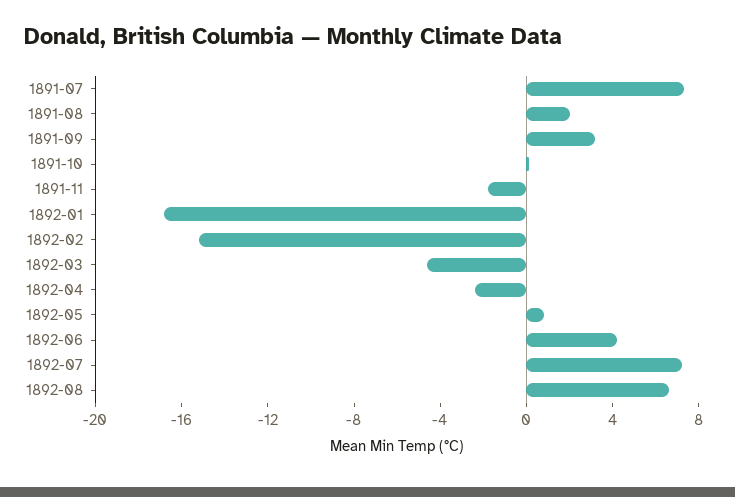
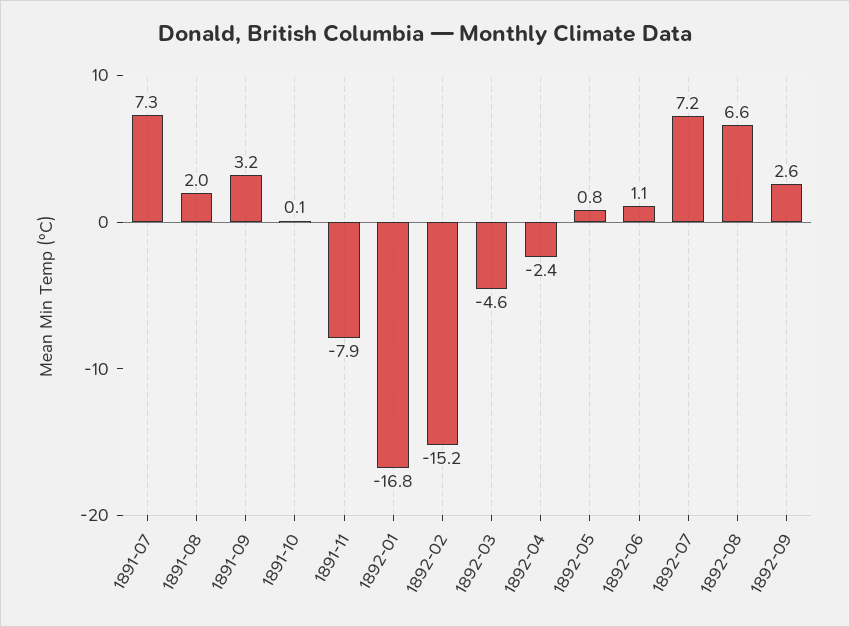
1891-11: -2 -> -7.9
1892-06: 4 -> 1.1
1892-09: none -> 2.6

